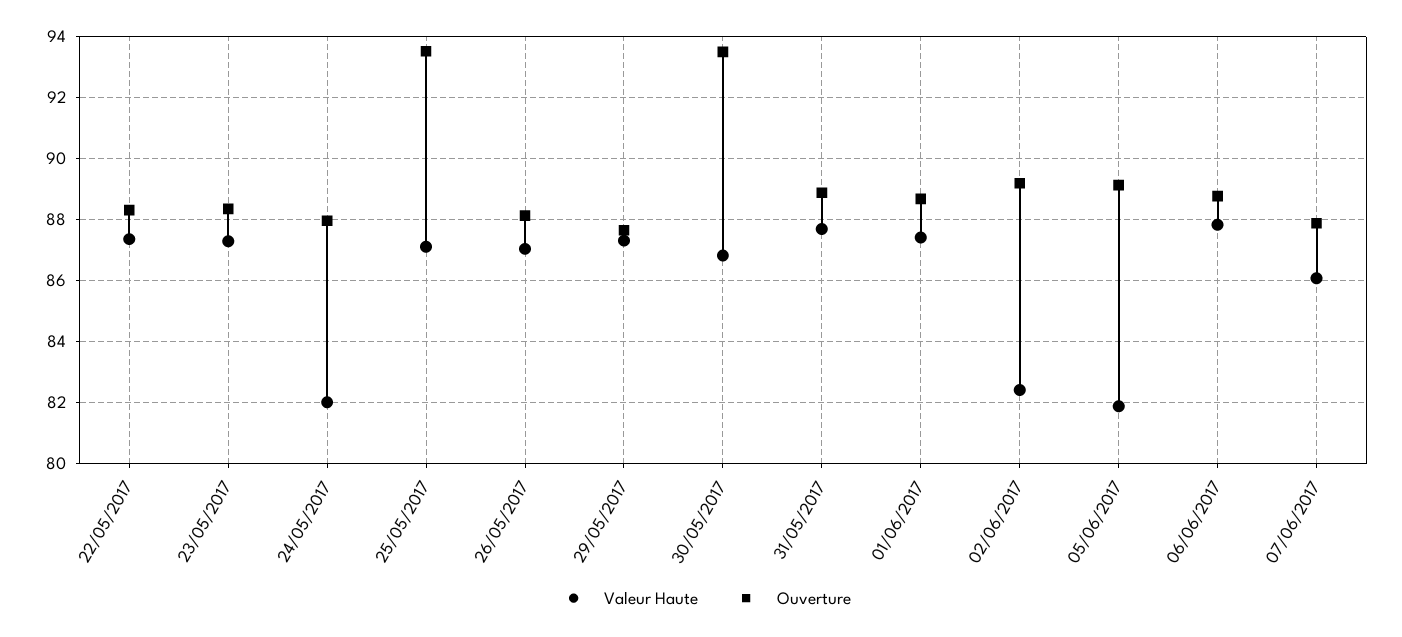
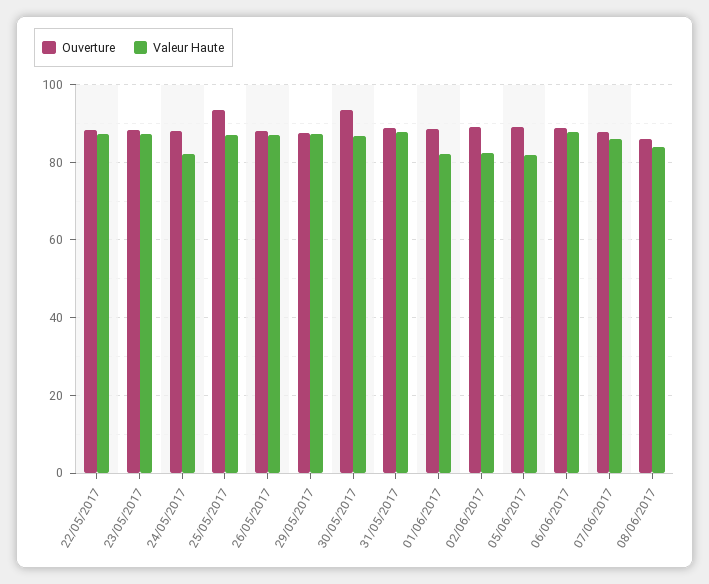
Valeur Haute, 01/06/2017: 87.4 -> 82
Ouverture, 08/06/2017: none -> 86
Valeur Haute, 08/06/2017: none -> 84

